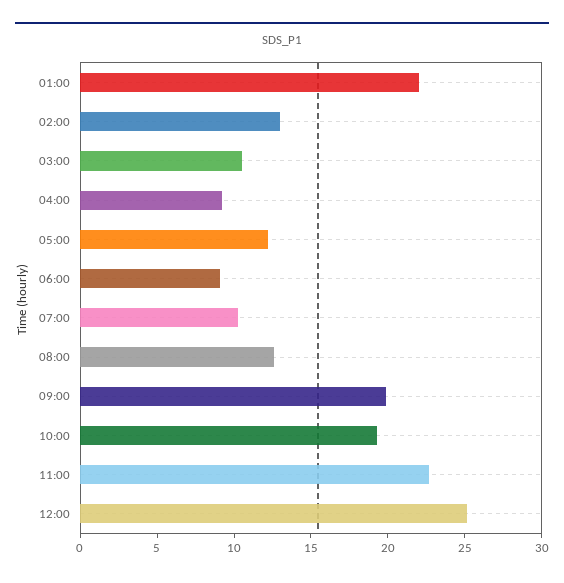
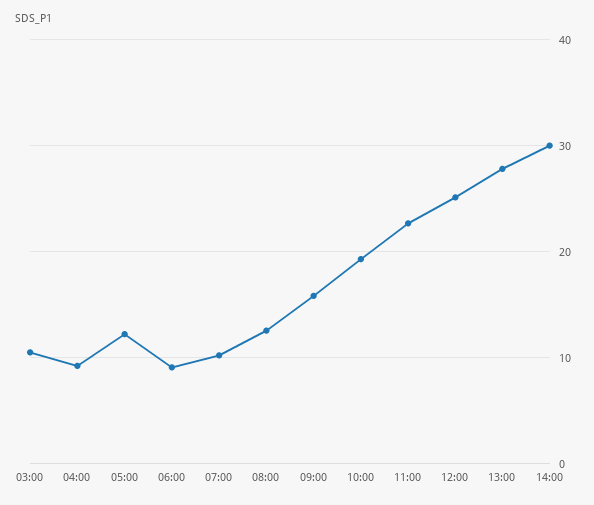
01:00: 22 -> none
02:00: 13 -> none
09:00: 20 -> 16
13:00: none -> 28
14:00: none -> 30

